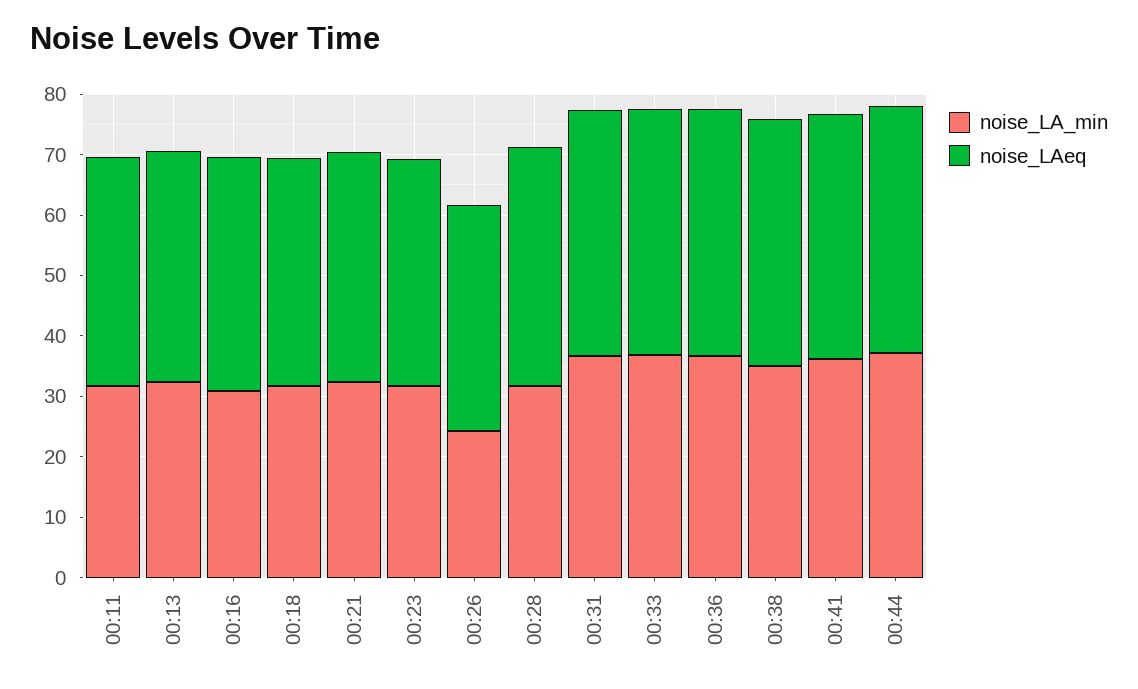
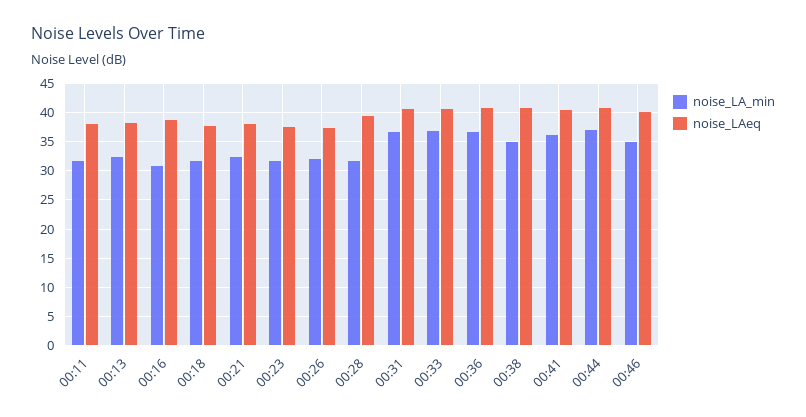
noise_LA_min, 00:26: 24 -> 32.5
noise_LA_min, 00:46: none -> 35
noise_LAeq, 00:46: none -> 40

